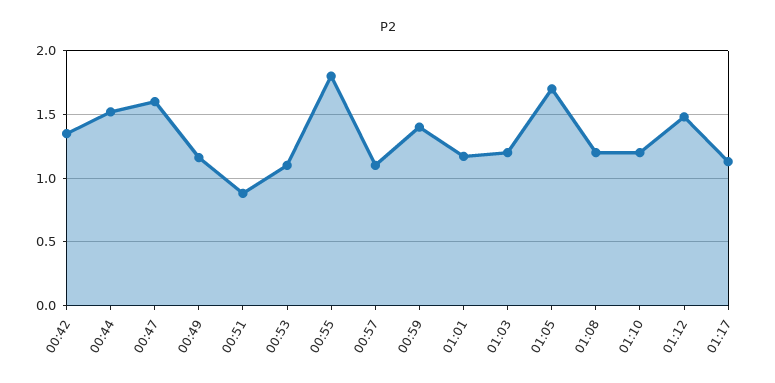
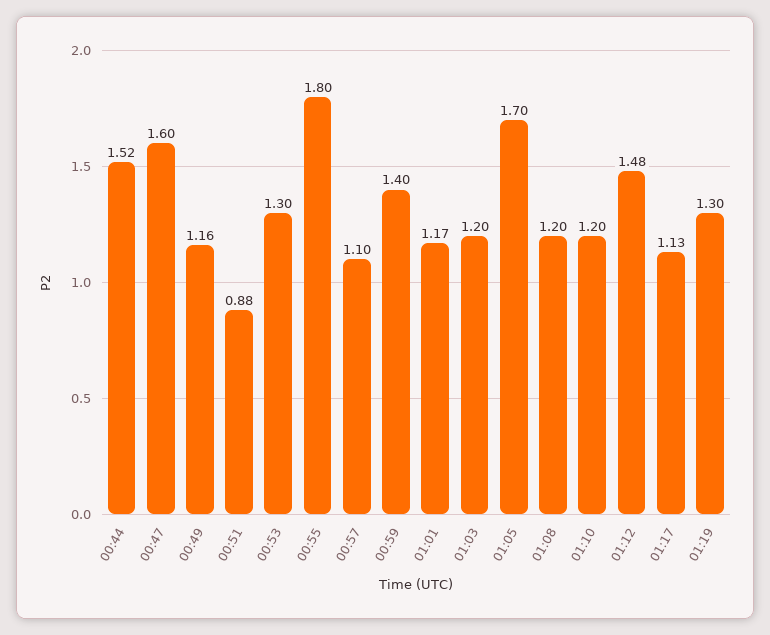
00:42: 1.35 -> none
00:53: 1.1 -> 1.3
01:19: none -> 1.3

